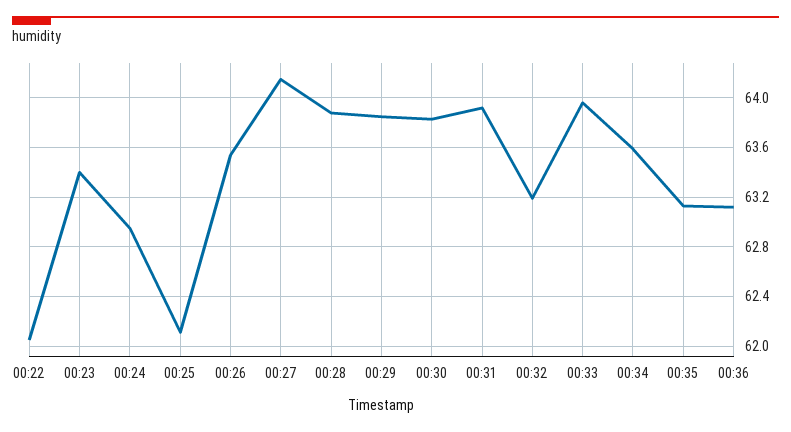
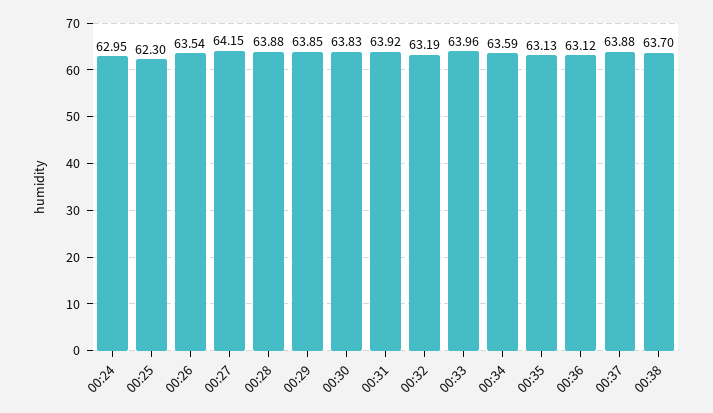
00:22: 62.05 -> none
00:23: 63.4 -> none
00:25: 62.1 -> 62.3
00:37: none -> 63.88
00:38: none -> 63.7

